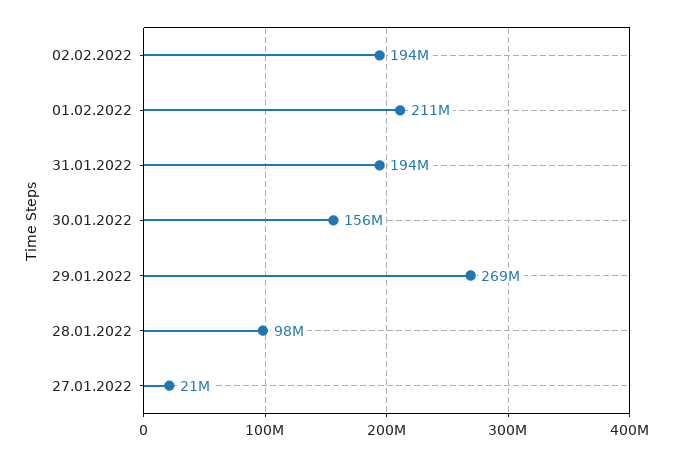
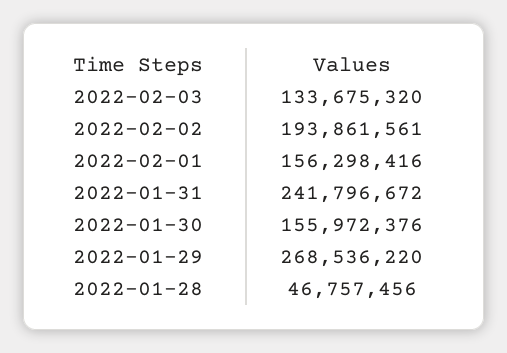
01.02.2022: 211000000 -> 156298416
31.01.2022: 194000000 -> 241796672
28.01.2022: 98000000 -> 46757456
27.01.2022: 21000000 -> none
2022-02-03: none -> 133675320

